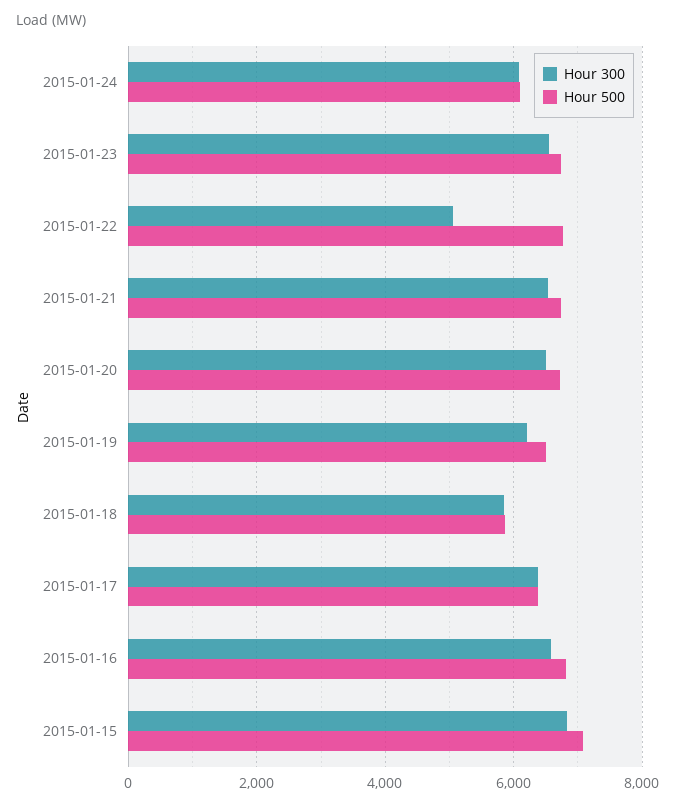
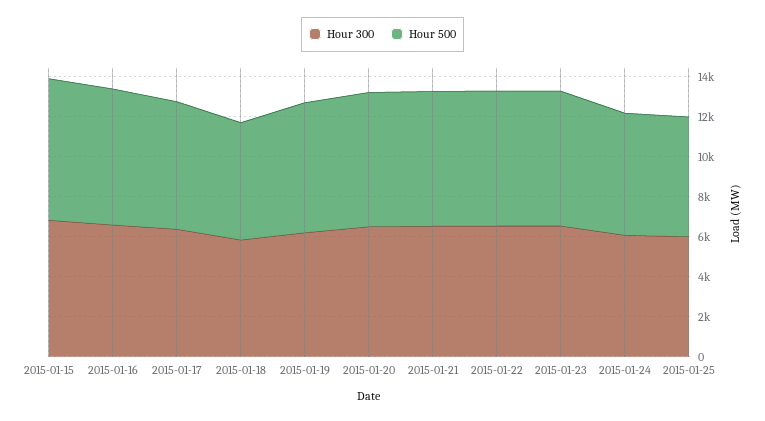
Hour 300, 2015-01-22: 5000 -> 6500
Hour 300, 2015-01-25: none -> 6000
Hour 500, 2015-01-25: none -> 6000

